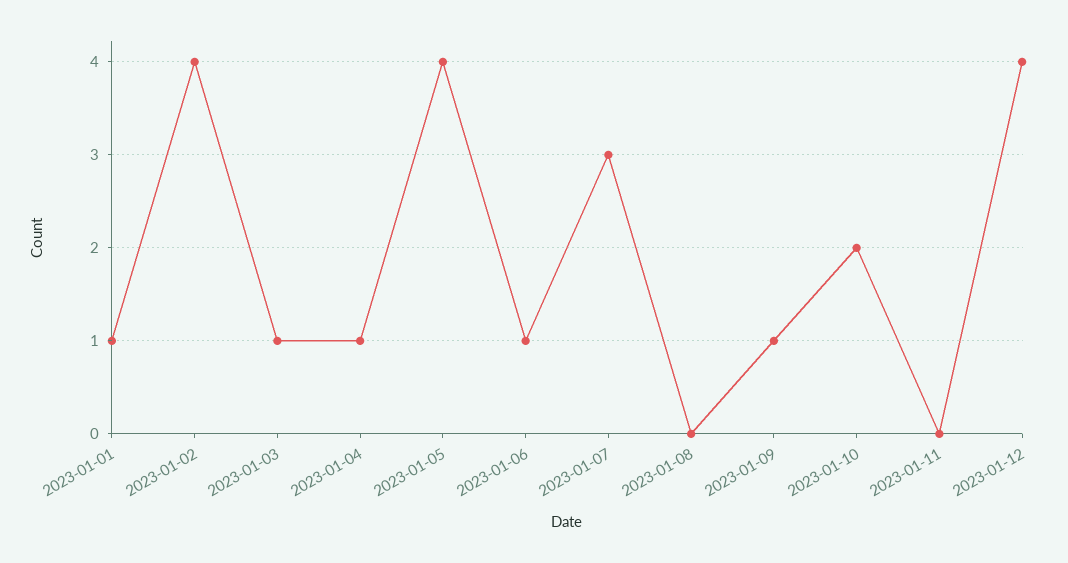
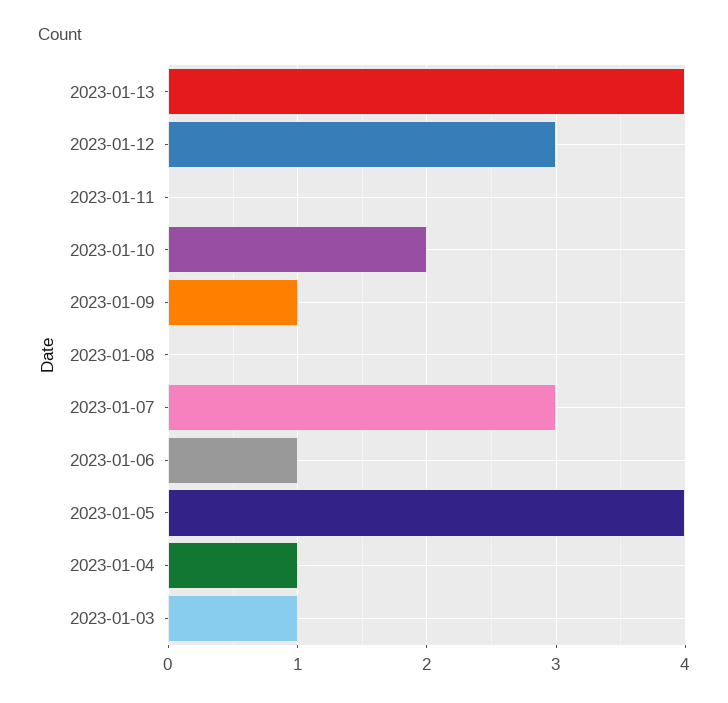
2023-01-01: 1 -> none
2023-01-02: 4 -> none
2023-01-12: 4 -> 3
2023-01-13: none -> 4

